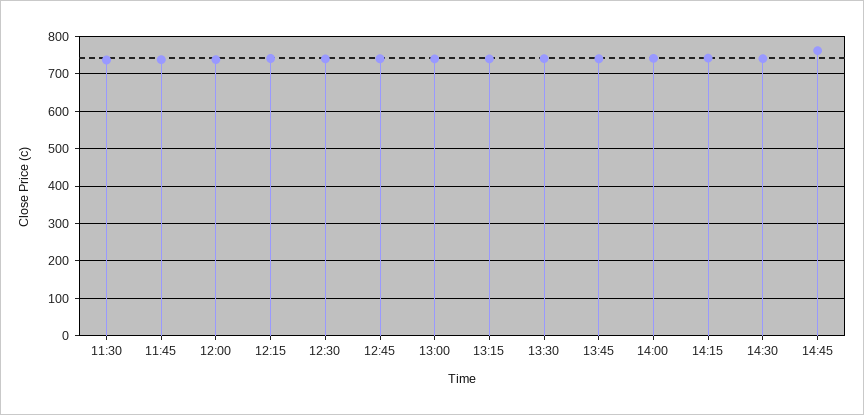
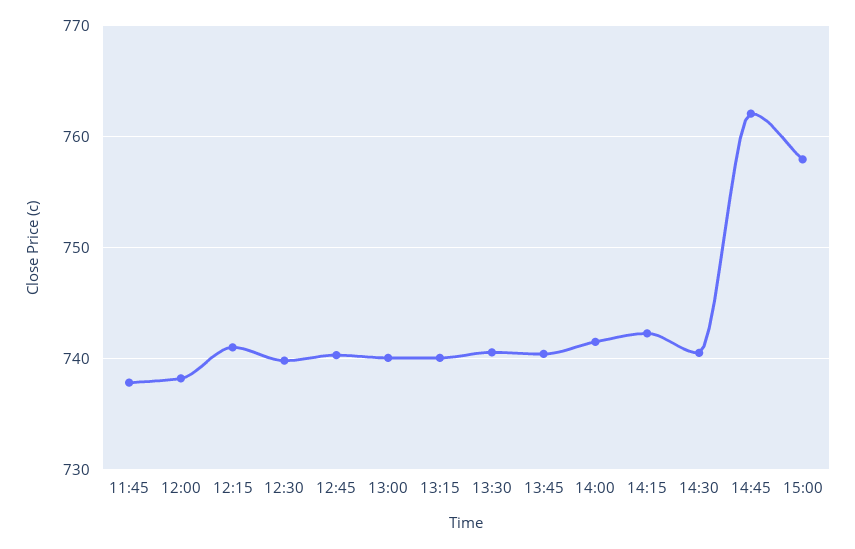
11:30: 740 -> none
15:00: none -> 758

